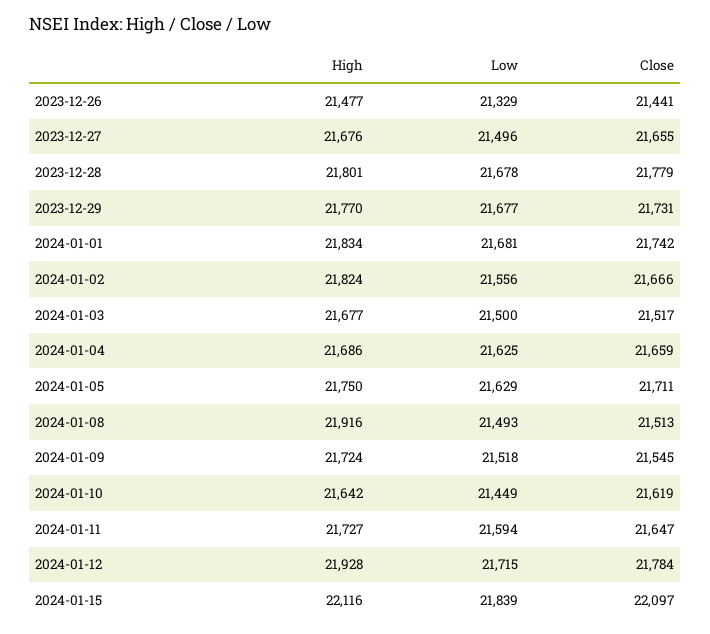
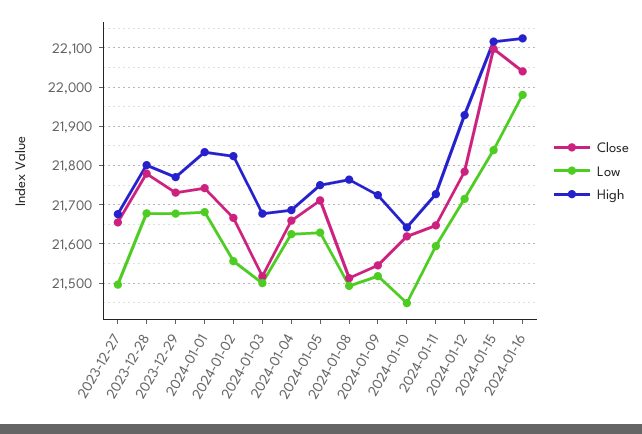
High, 2023-12-26: 21477 -> none
Low, 2023-12-26: 21329 -> none
Close, 2023-12-26: 21441 -> none
High, 2024-01-08: 21916 -> 21760
Close, 2024-01-16: none -> 22040
Low, 2024-01-16: none -> 21980
High, 2024-01-16: none -> 22120

